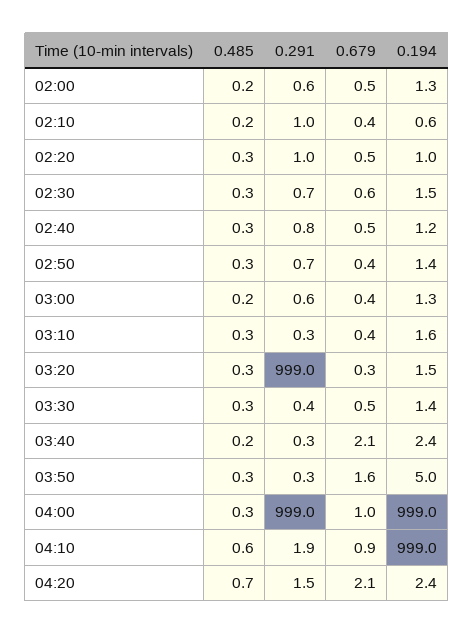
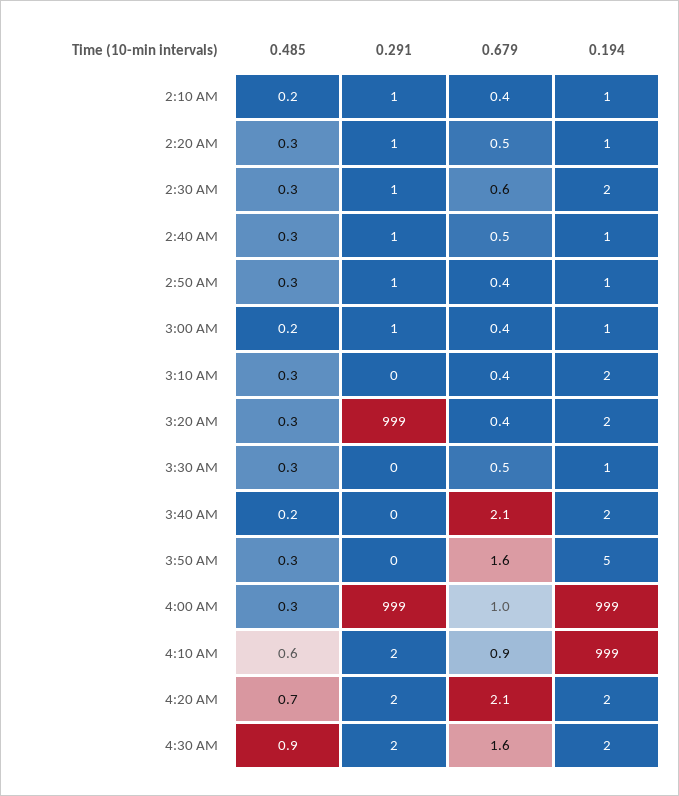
0.485, 02:00: 0.2 -> none
0.291, 02:00: 0.6 -> none
0.679, 02:00: 0.5 -> none
0.194, 02:00: 1.3 -> none
0.679, 03:20: 0.3 -> 0.4
0.485, 4:30 AM: none -> 0.9
0.291, 4:30 AM: none -> 2
0.679, 4:30 AM: none -> 1.6
0.194, 4:30 AM: none -> 2

